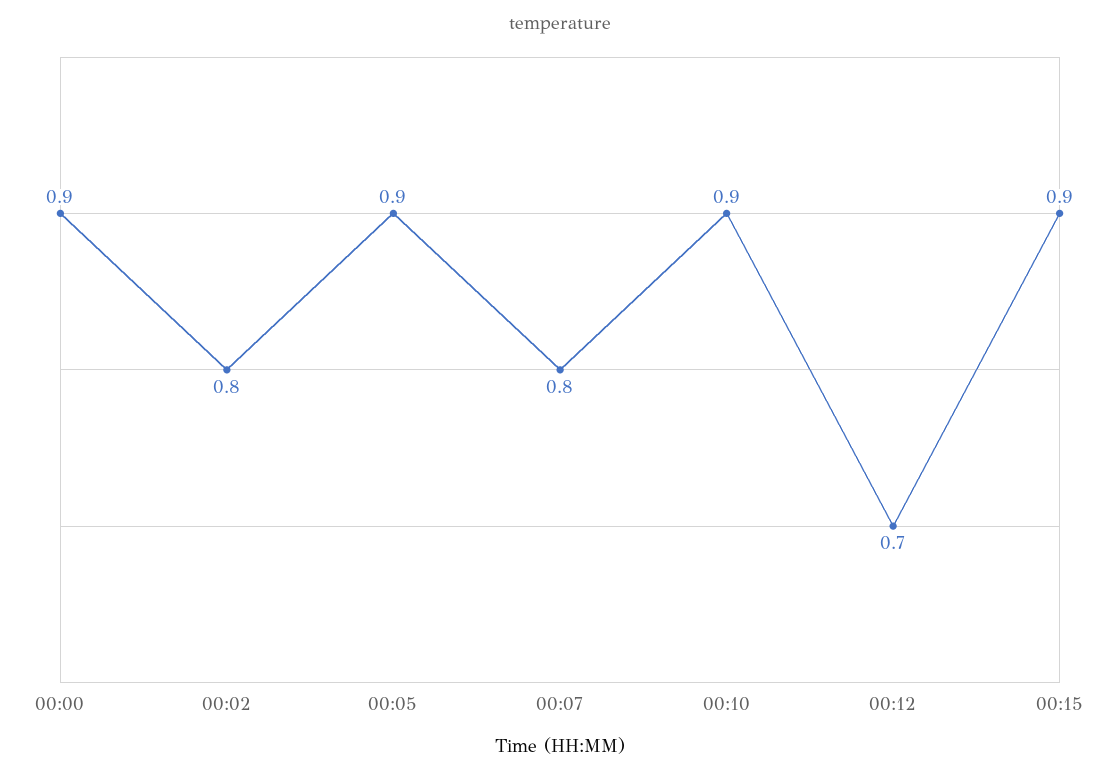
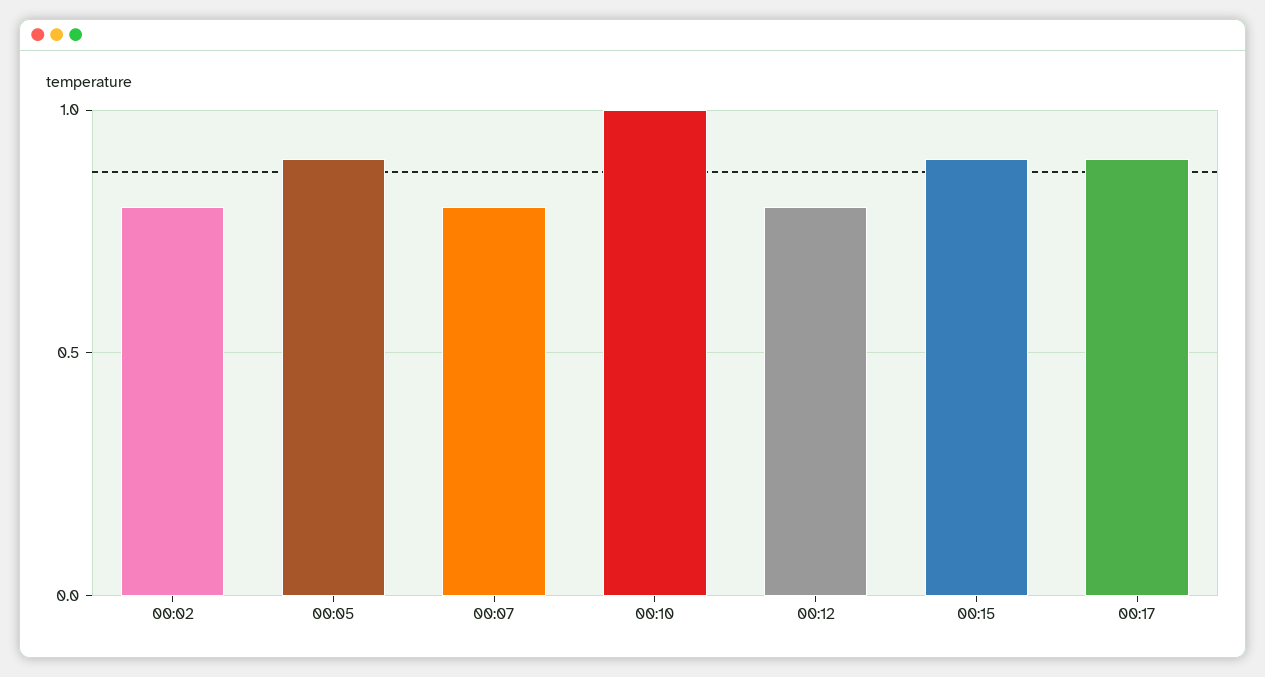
00:00: 0.9 -> none
00:10: 0.9 -> 1
00:12: 0.7 -> 0.8
00:17: none -> 0.9

